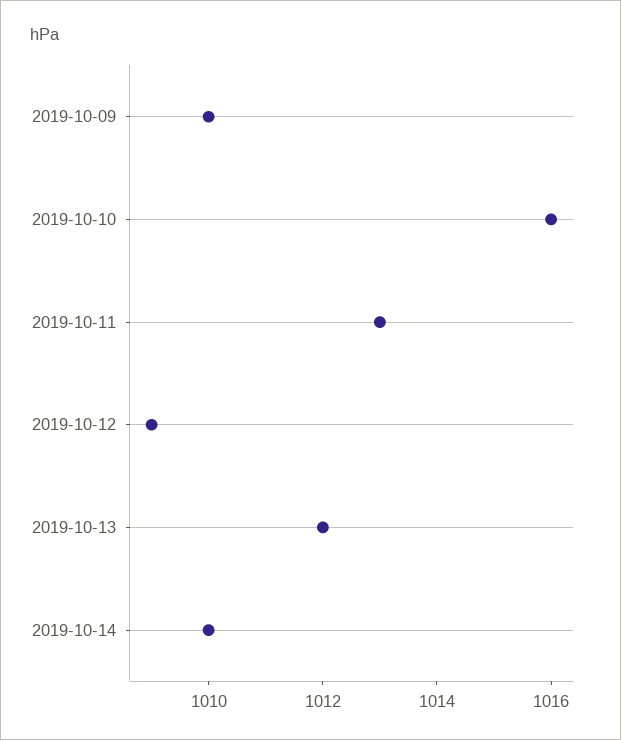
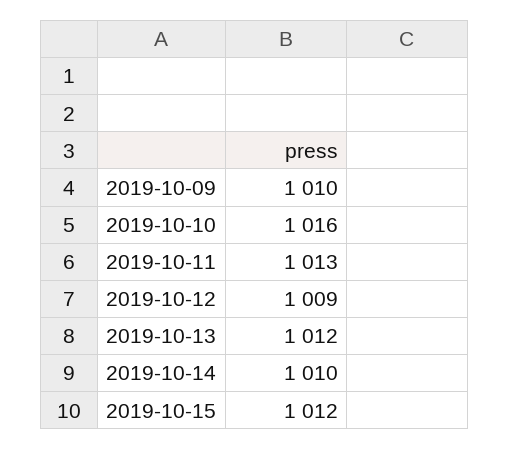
2019-10-15: none -> 1012

